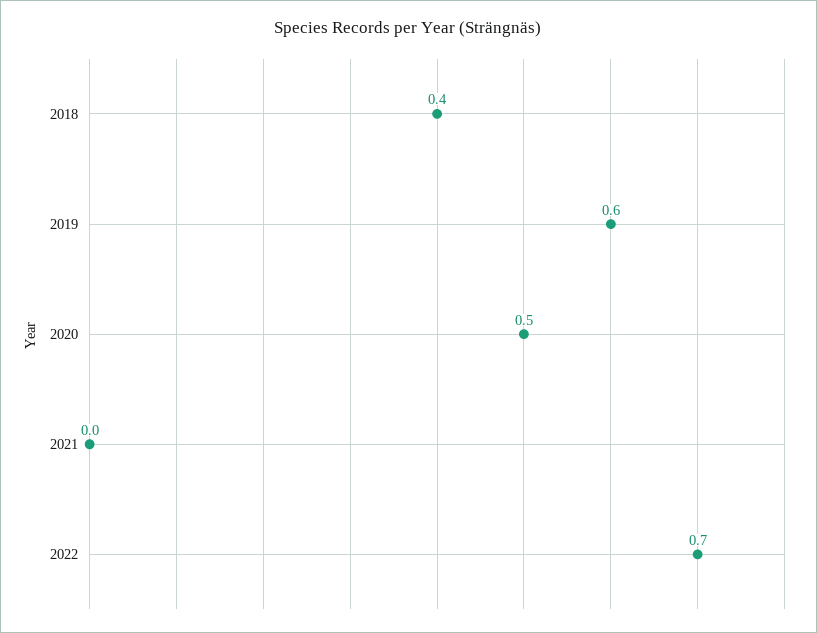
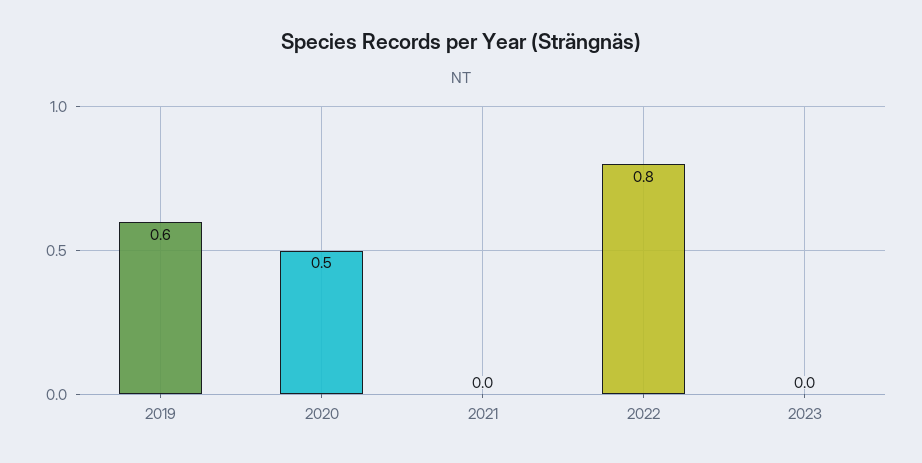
2018: 0.4 -> none
2022: 0.7 -> 0.8
2023: none -> 0

